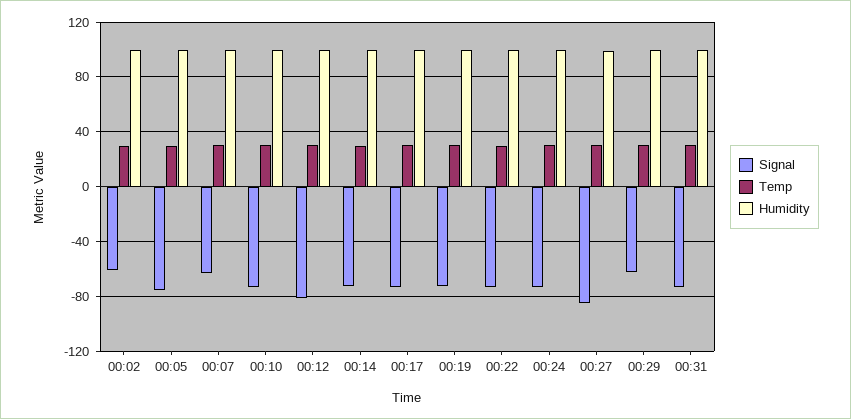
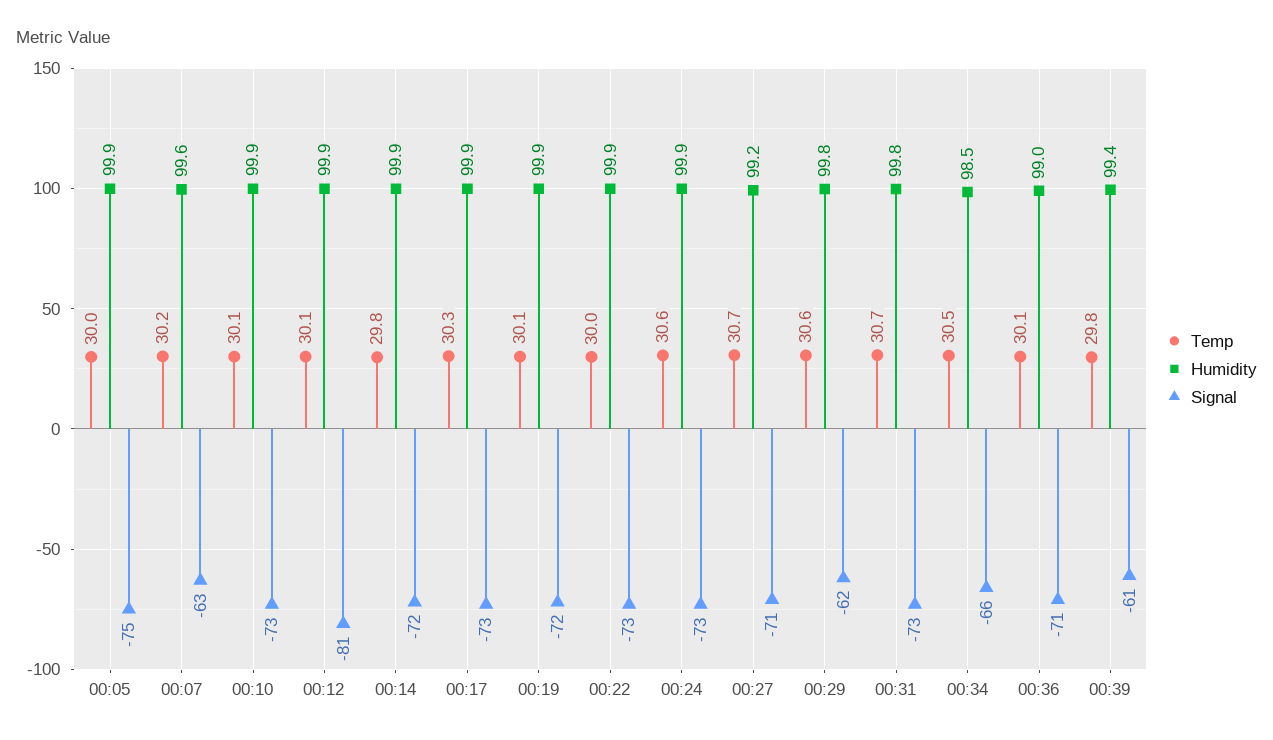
Signal, 00:02: -60 -> none
Temp, 00:02: 30 -> none
Humidity, 00:02: 100 -> none
Signal, 00:27: -85 -> -71
Temp, 00:34: none -> 30.5
Humidity, 00:34: none -> 98.5
Signal, 00:34: none -> -66
Temp, 00:36: none -> 30.1
Humidity, 00:36: none -> 99
Signal, 00:36: none -> -71
Temp, 00:39: none -> 29.8
Humidity, 00:39: none -> 99.4
Signal, 00:39: none -> -61

